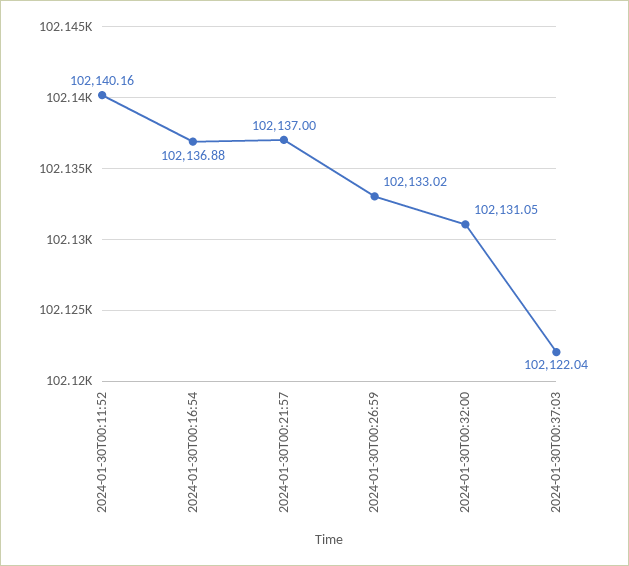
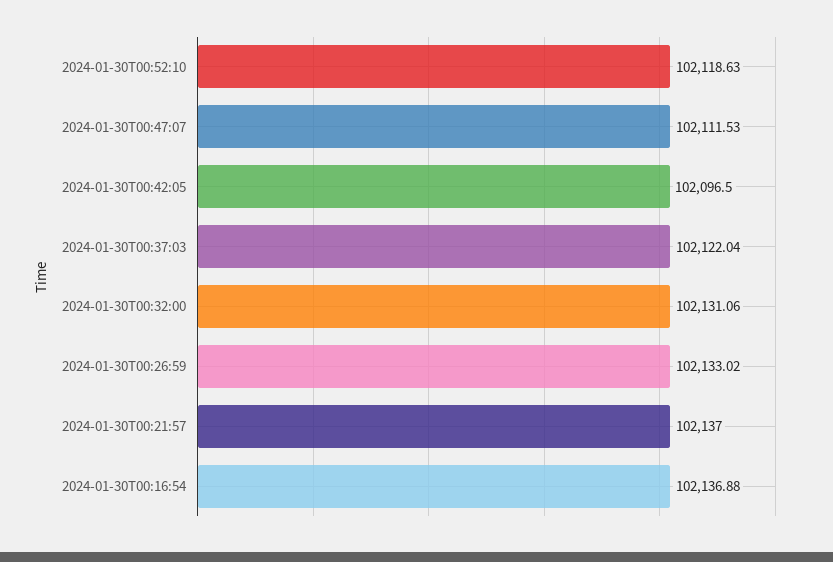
2024-01-30T00:11:52: 102140.16 -> none
2024-01-30T00:32:00: 102131.05 -> 102131.06
2024-01-30T00:52:10: none -> 102118.63
2024-01-30T00:47:07: none -> 102111.53
2024-01-30T00:42:05: none -> 102096.5

